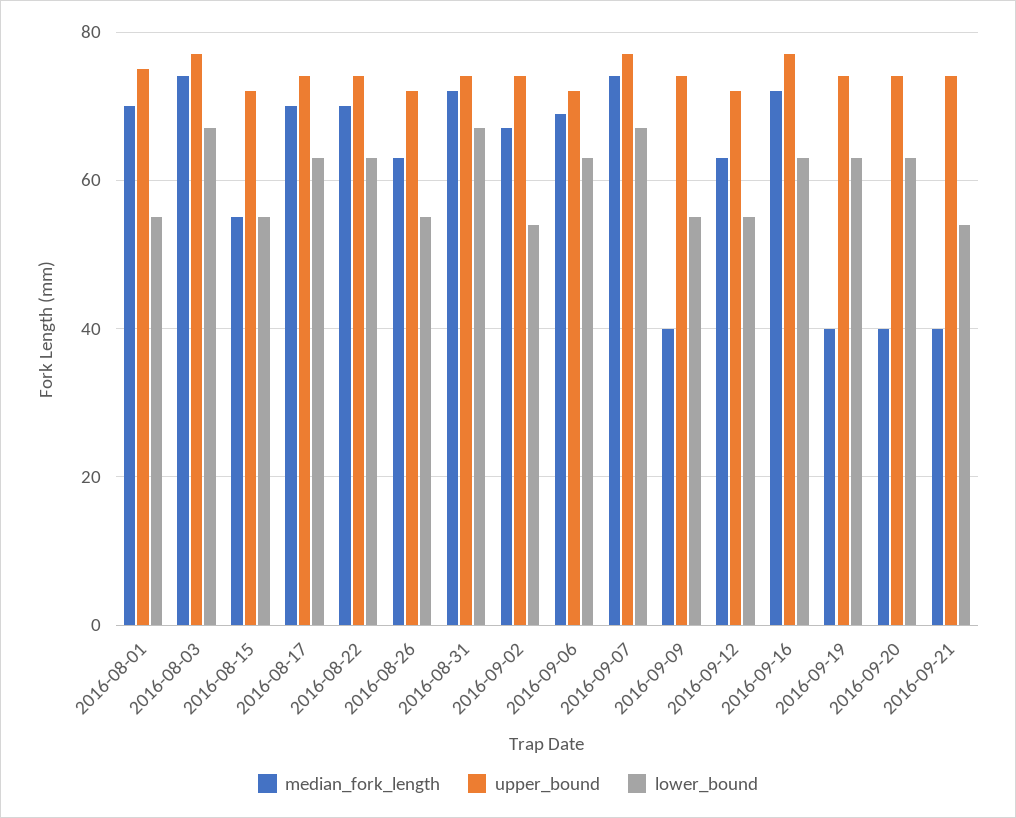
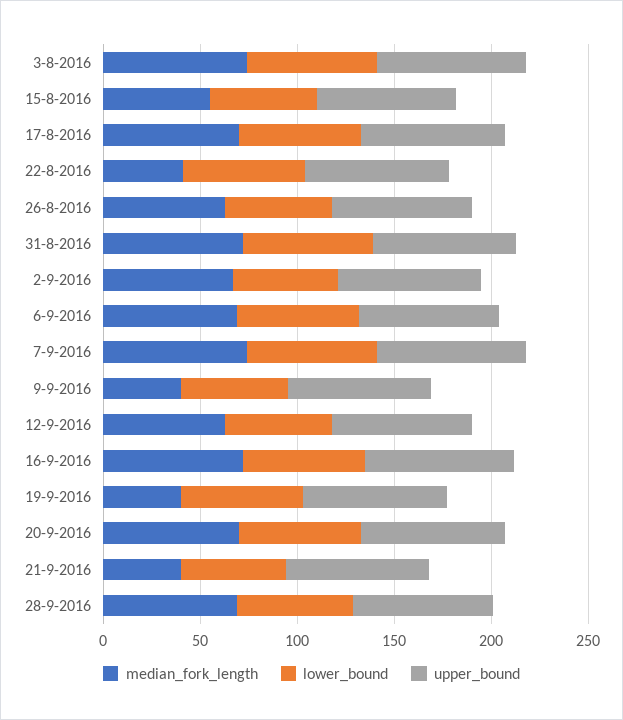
median_fork_length, 2016-08-01: 70 -> none
upper_bound, 2016-08-01: 75 -> none
lower_bound, 2016-08-01: 55 -> none
median_fork_length, 2016-08-22: 70 -> 40
median_fork_length, 2016-09-20: 40 -> 70
median_fork_length, 28-9-2016: none -> 70
lower_bound, 28-9-2016: none -> 60
upper_bound, 28-9-2016: none -> 70

